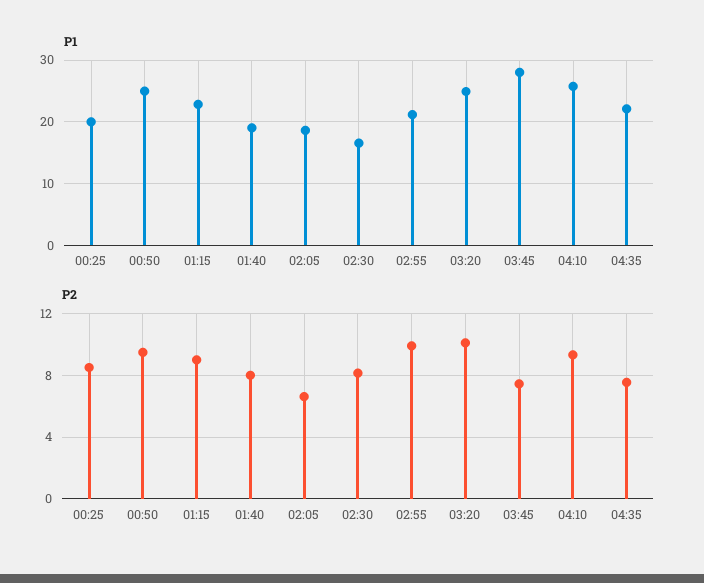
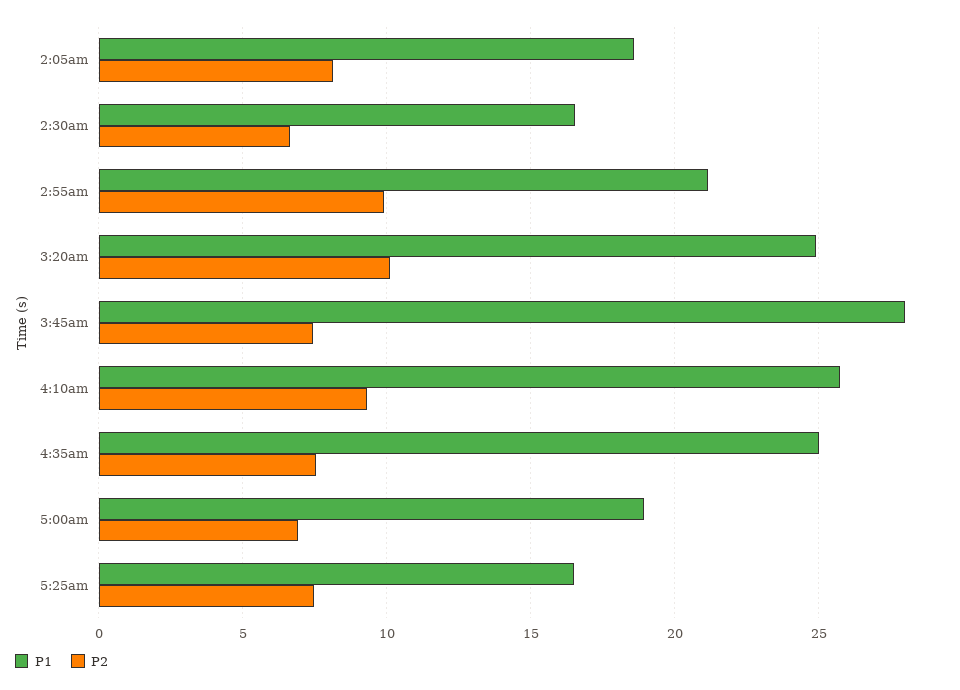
P1, 00:25: 20 -> none
P1, 00:50: 25 -> none
P1, 01:15: 23 -> none
P1, 01:40: 19 -> none
P1, 04:35: 22 -> 25
P2, 00:25: 8.5 -> none
P2, 00:50: 9.5 -> none
P2, 01:15: 9 -> none
P2, 01:40: 8 -> none
P2, 02:05: 6.5 -> 8
P2, 02:30: 8 -> 6.5
P1, 5:00am: none -> 19
P2, 5:00am: none -> 7
P1, 5:25am: none -> 16.5
P2, 5:25am: none -> 7.5

